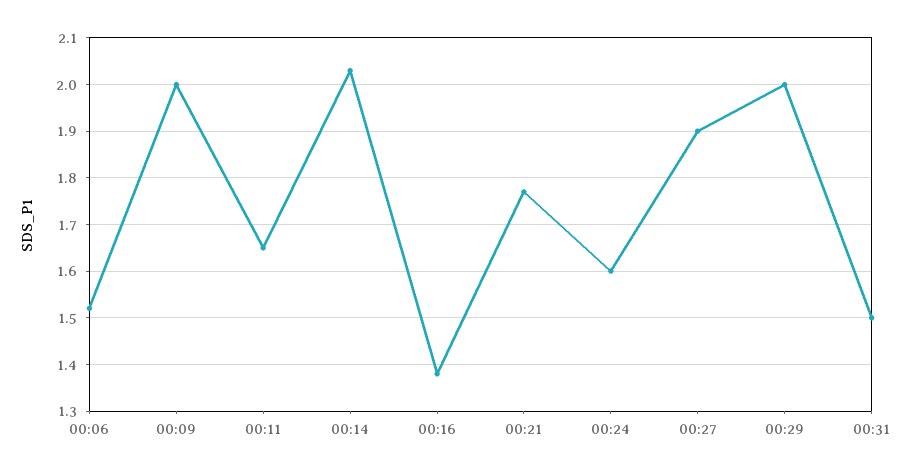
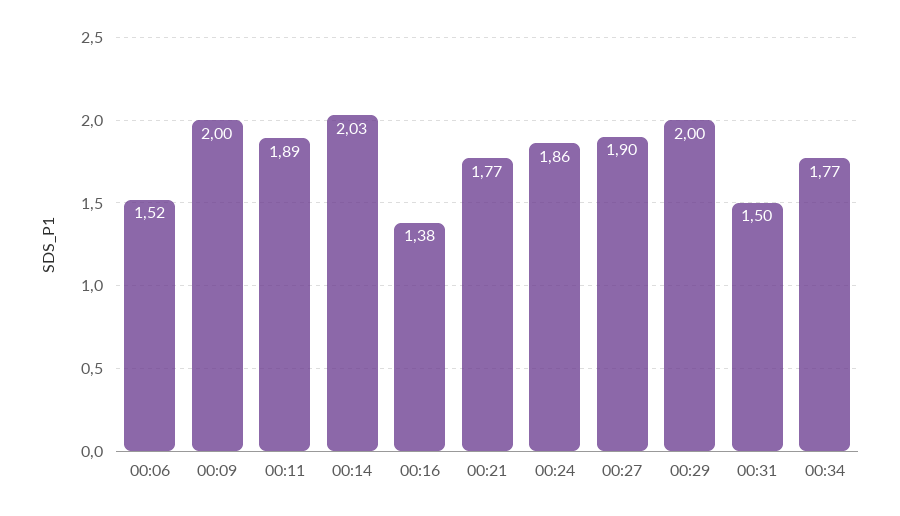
00:11: 1.65 -> 1.89
00:24: 1.6 -> 1.86
00:34: none -> 1.77

